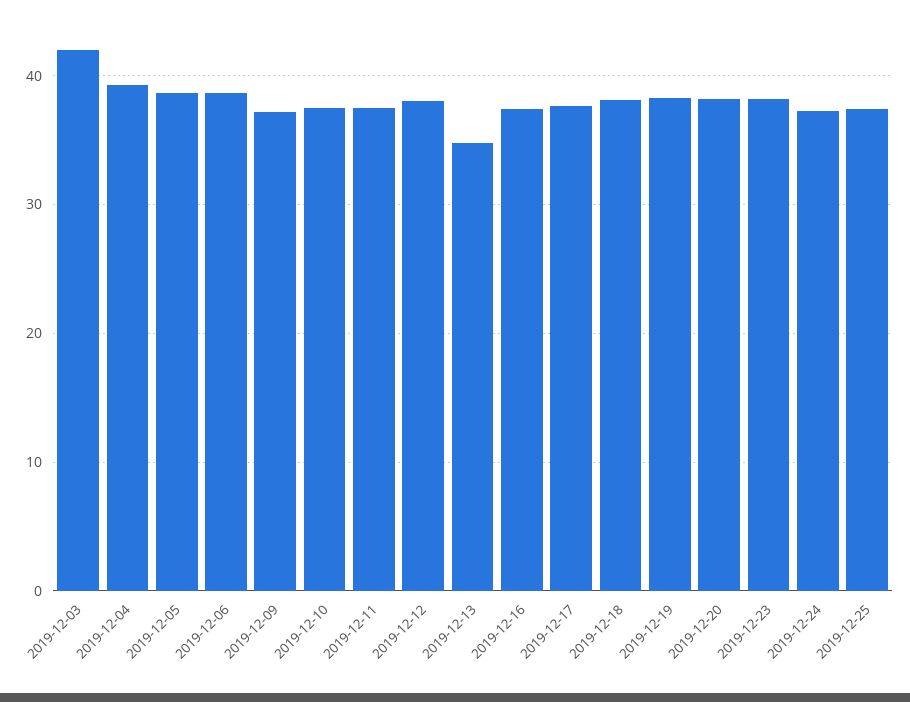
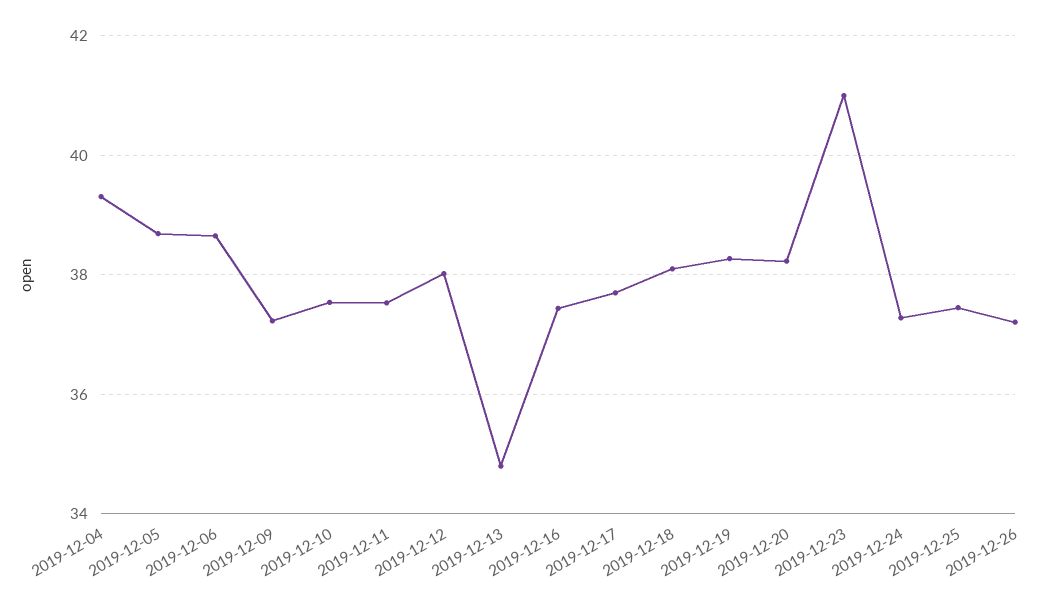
2019-12-03: 42 -> none
2019-12-23: 38 -> 41
2019-12-26: none -> 37.2

